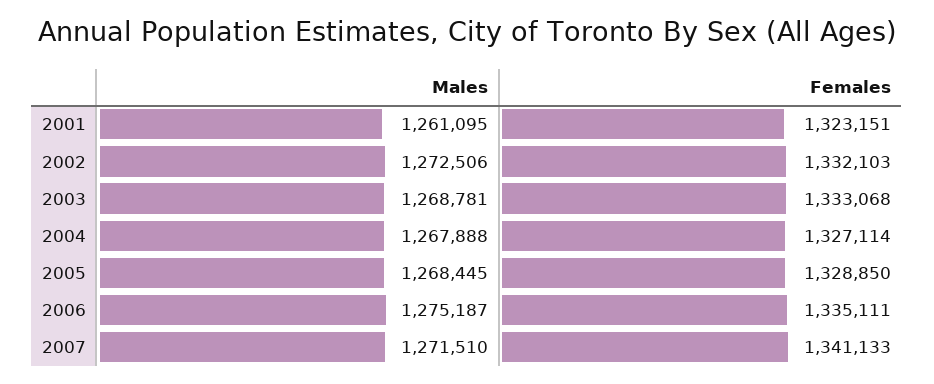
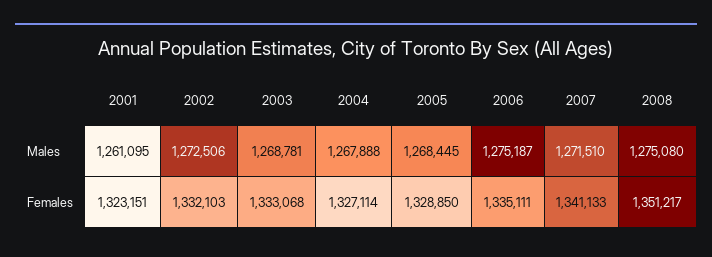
Males, 2008: none -> 1275080
Females, 2008: none -> 1351217

